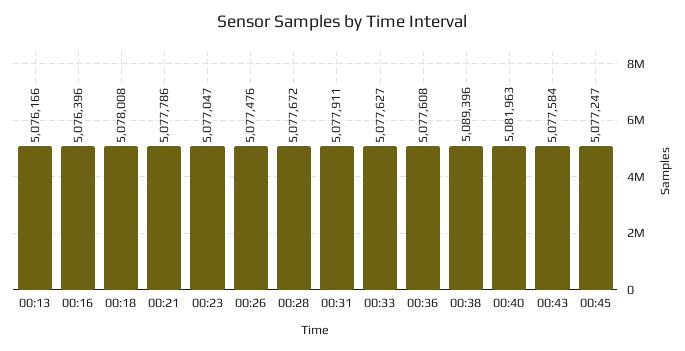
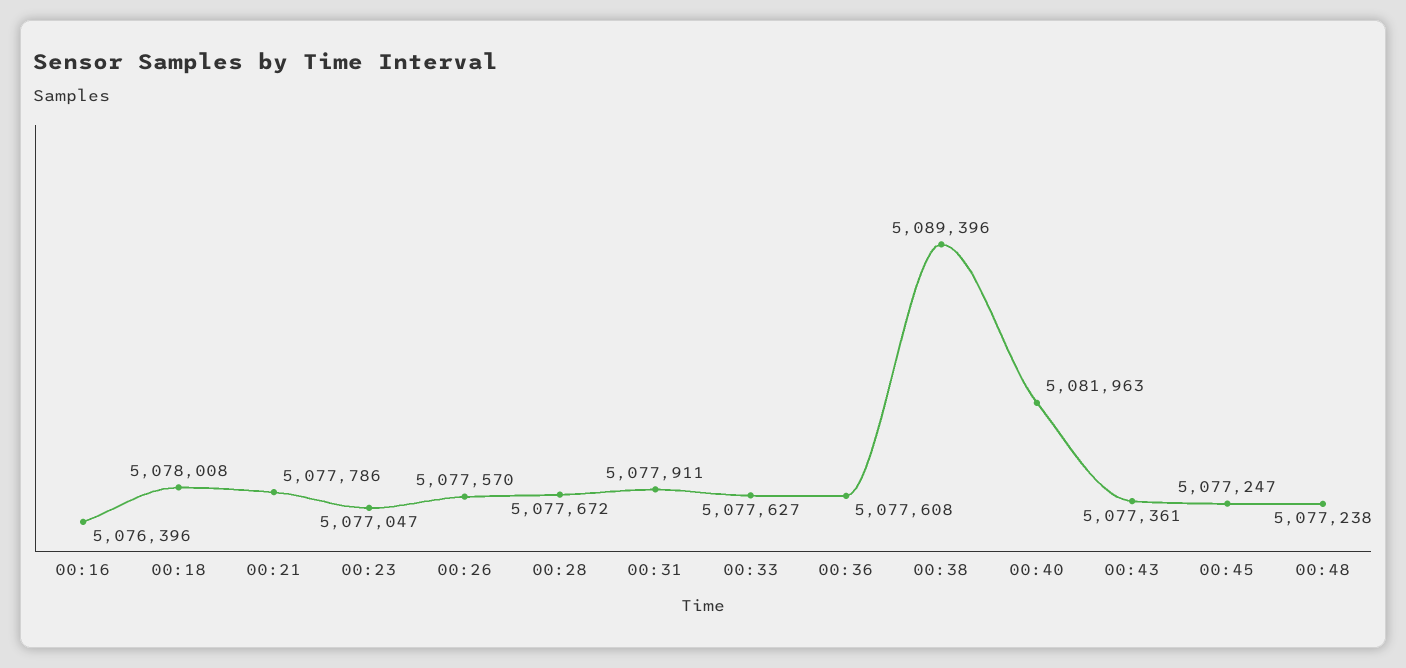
00:13: 5076166 -> none
00:26: 5077476 -> 5077570
00:43: 5077584 -> 5077361
00:48: none -> 5077238

